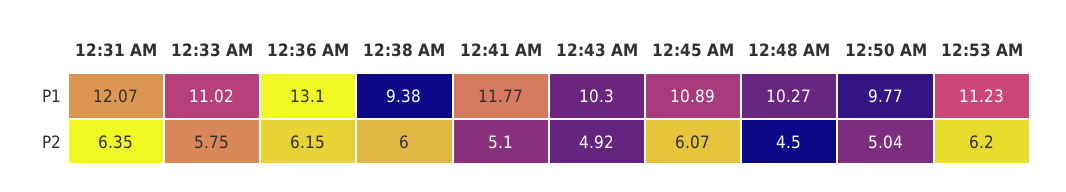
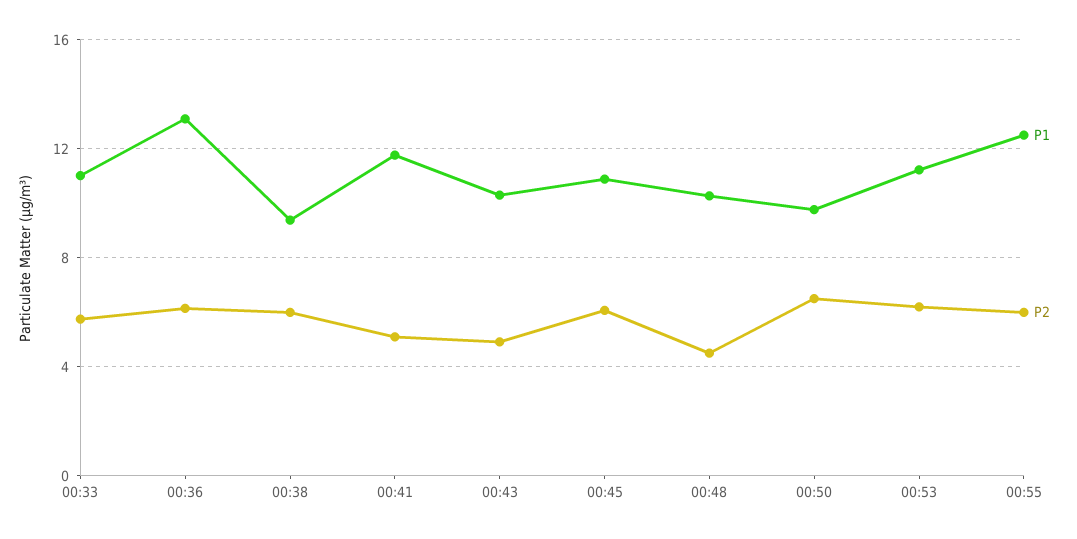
P1, 12:31 AM: 12.07 -> none
P2, 12:31 AM: 6.35 -> none
P2, 12:50 AM: 5.04 -> 6.5
P1, 00:55: none -> 12.5
P2, 00:55: none -> 6

